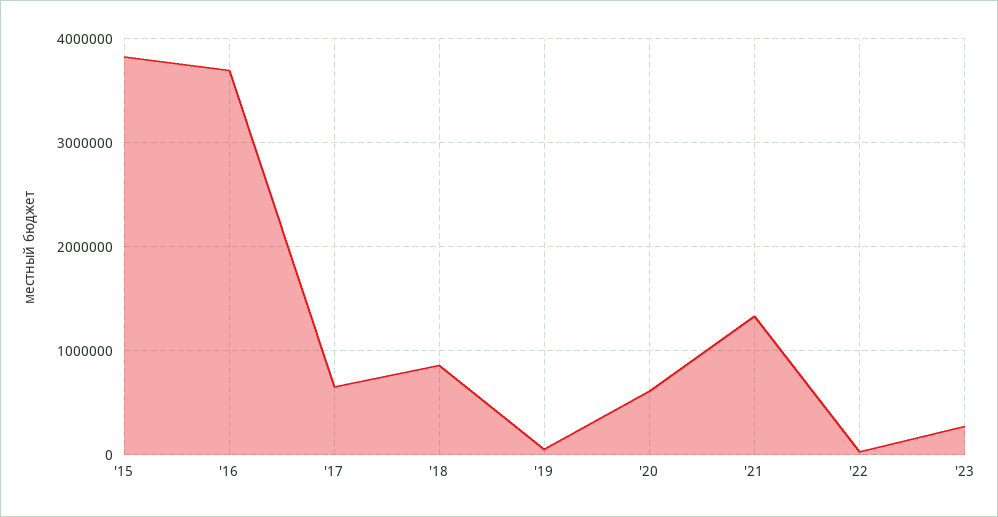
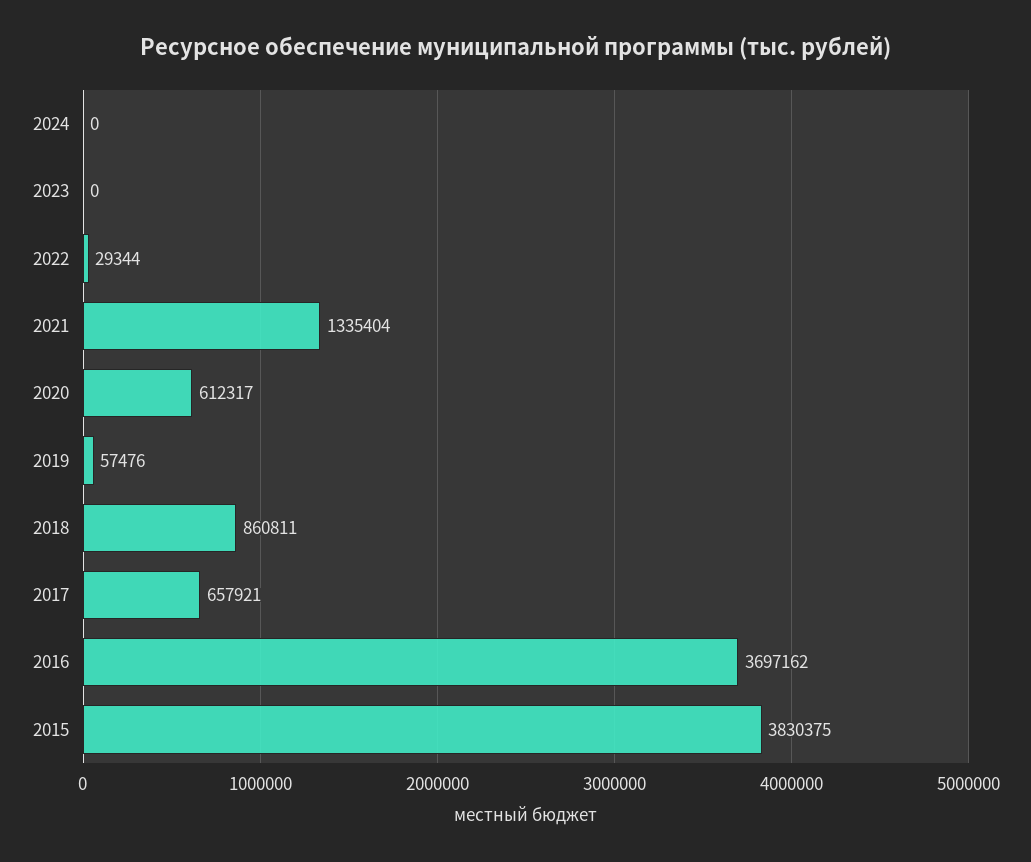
'23: 300000 -> 0
2024: none -> 0

